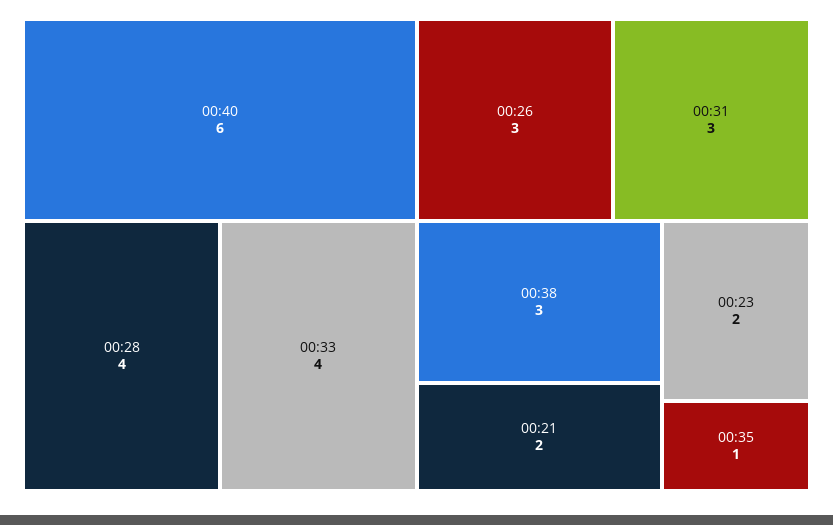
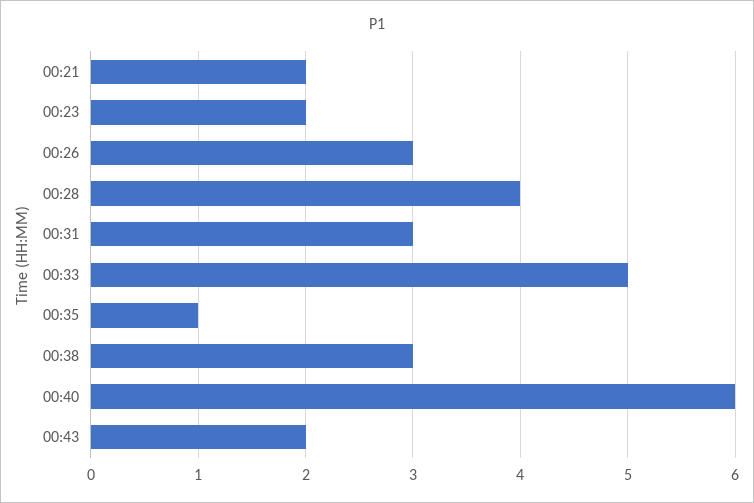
00:33: 4 -> 5
00:43: none -> 2

